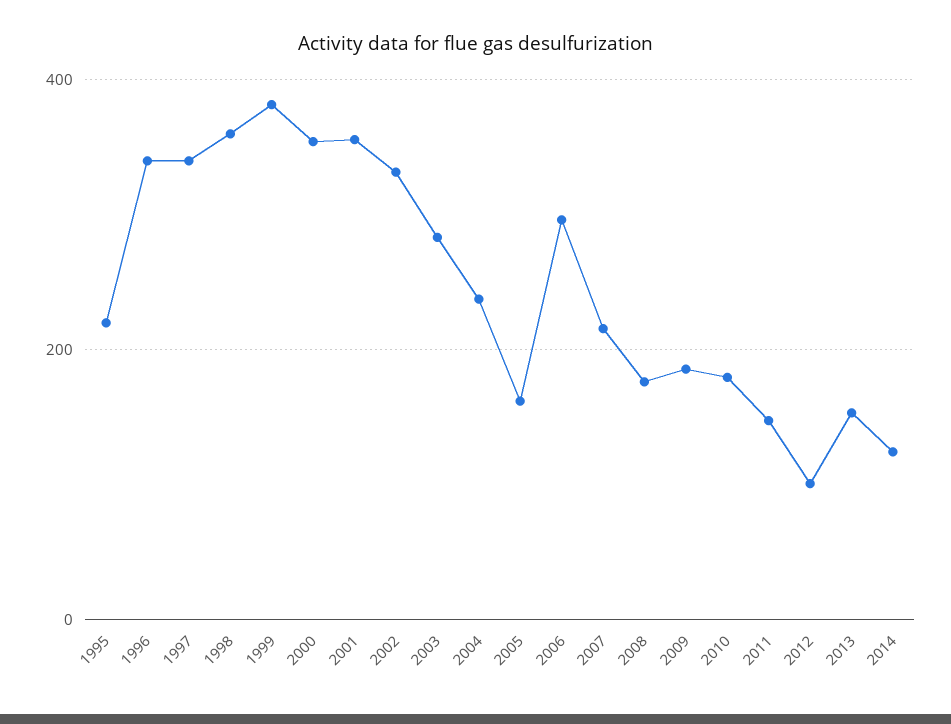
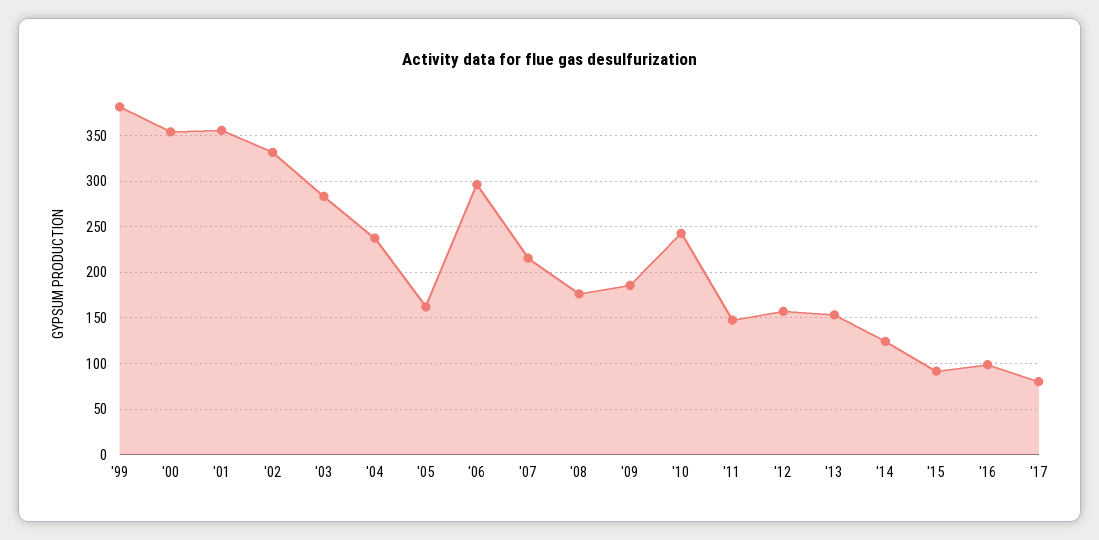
1995: 220 -> none
1996: 340 -> none
1997: 340 -> none
1998: 360 -> none
2010: 180 -> 240
2012: 100 -> 160
'15: none -> 90
'16: none -> 100
'17: none -> 80

